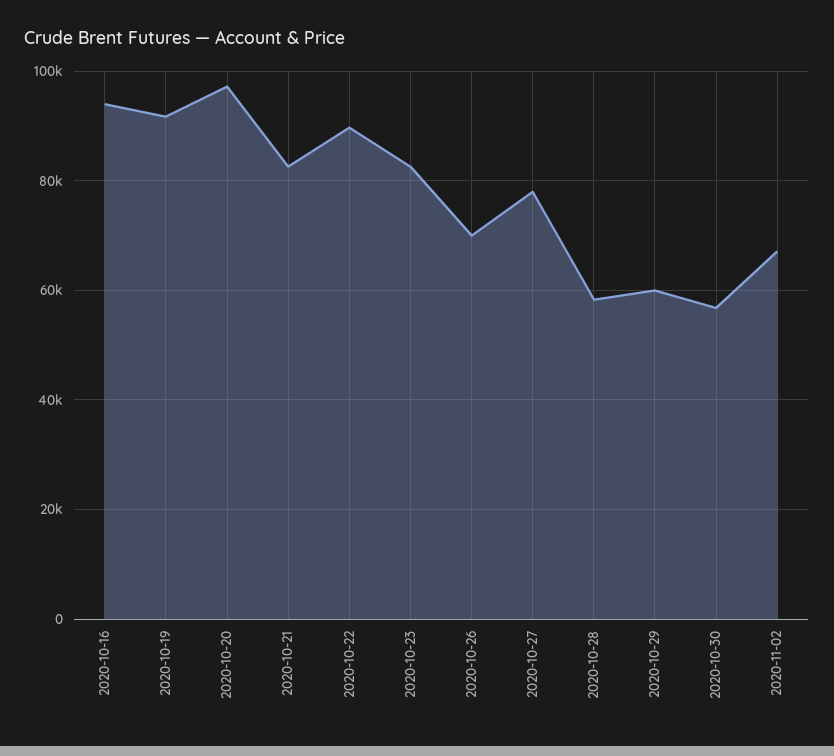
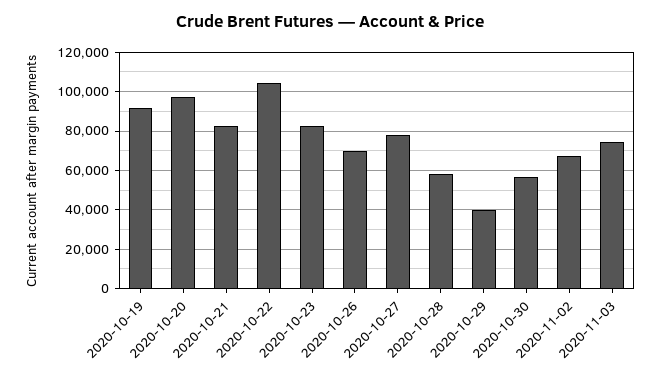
2020-10-16: 94000 -> none
2020-10-22: 90000 -> 105000
2020-10-29: 60000 -> 40000
2020-11-03: none -> 75000

